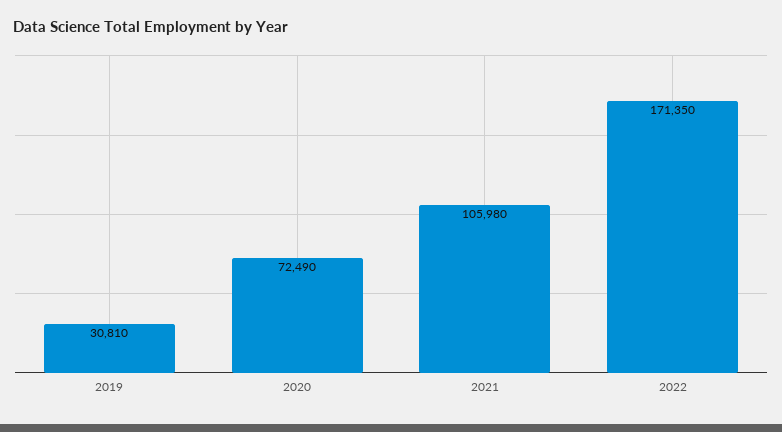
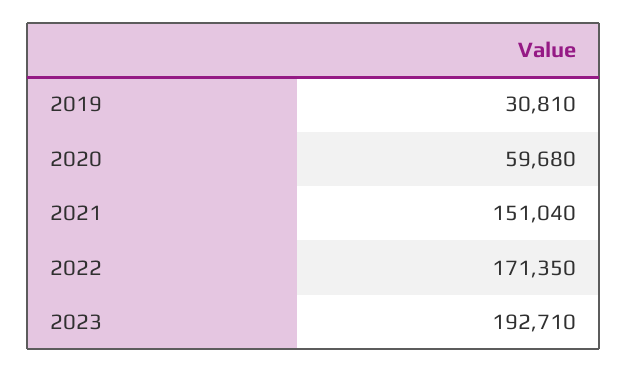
2020: 72490 -> 59680
2021: 105980 -> 151040
2023: none -> 192710

